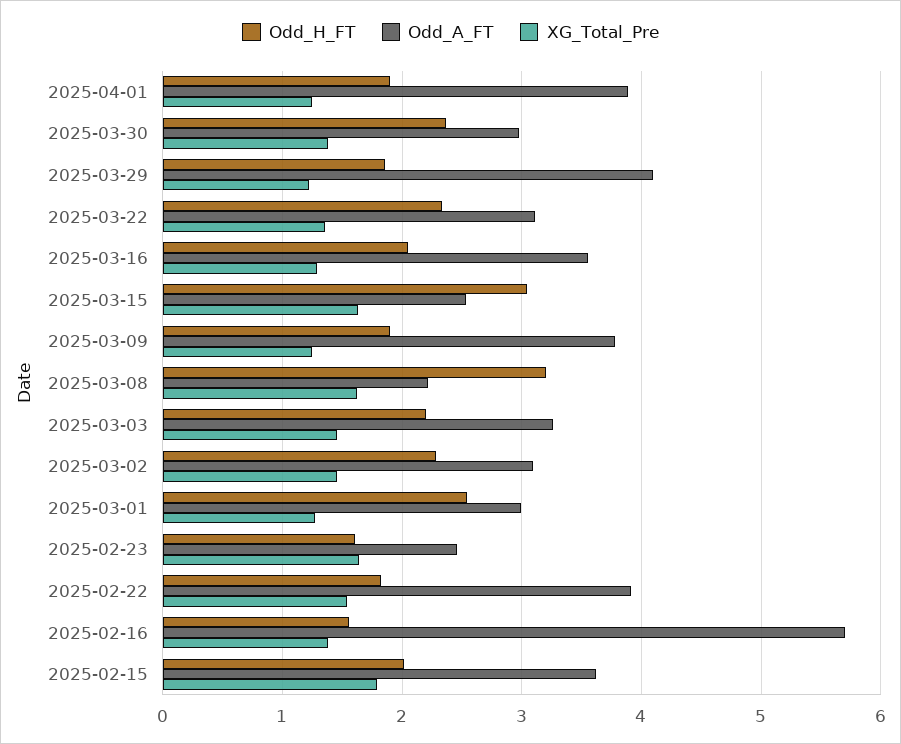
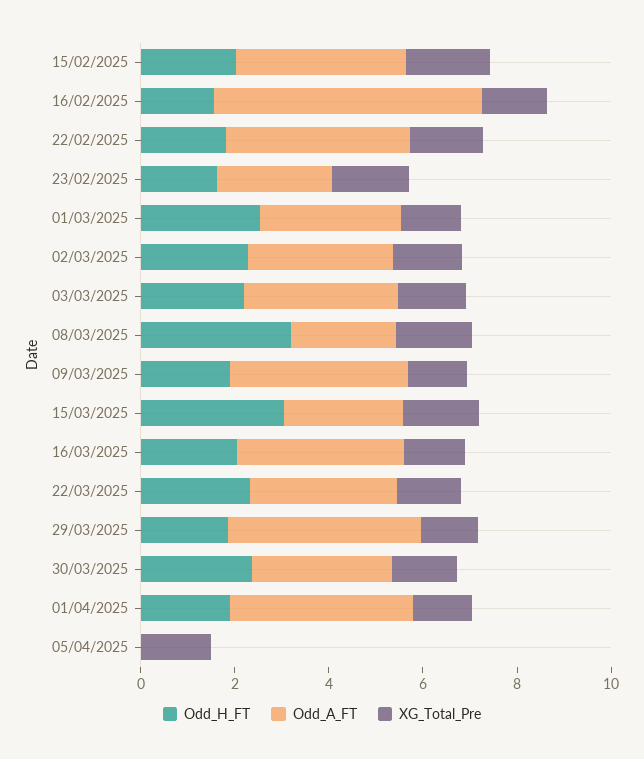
Odd_H_FT, 05/04/2025: none -> 0
Odd_A_FT, 05/04/2025: none -> 0
XG_Total_Pre, 05/04/2025: none -> 1.5

